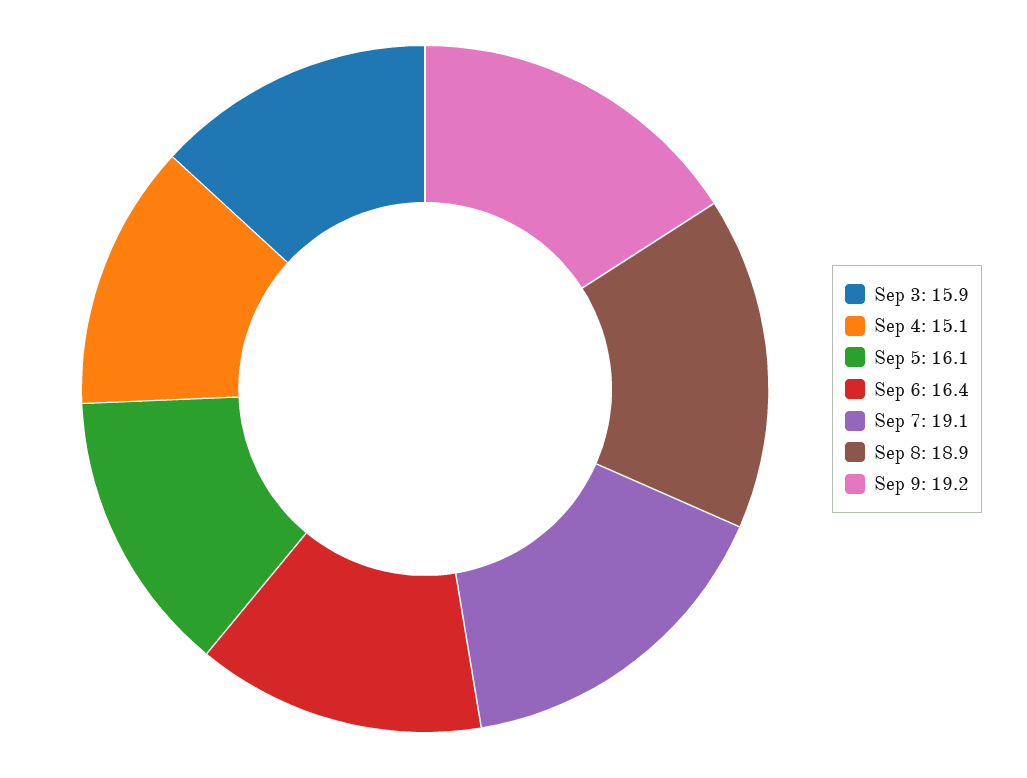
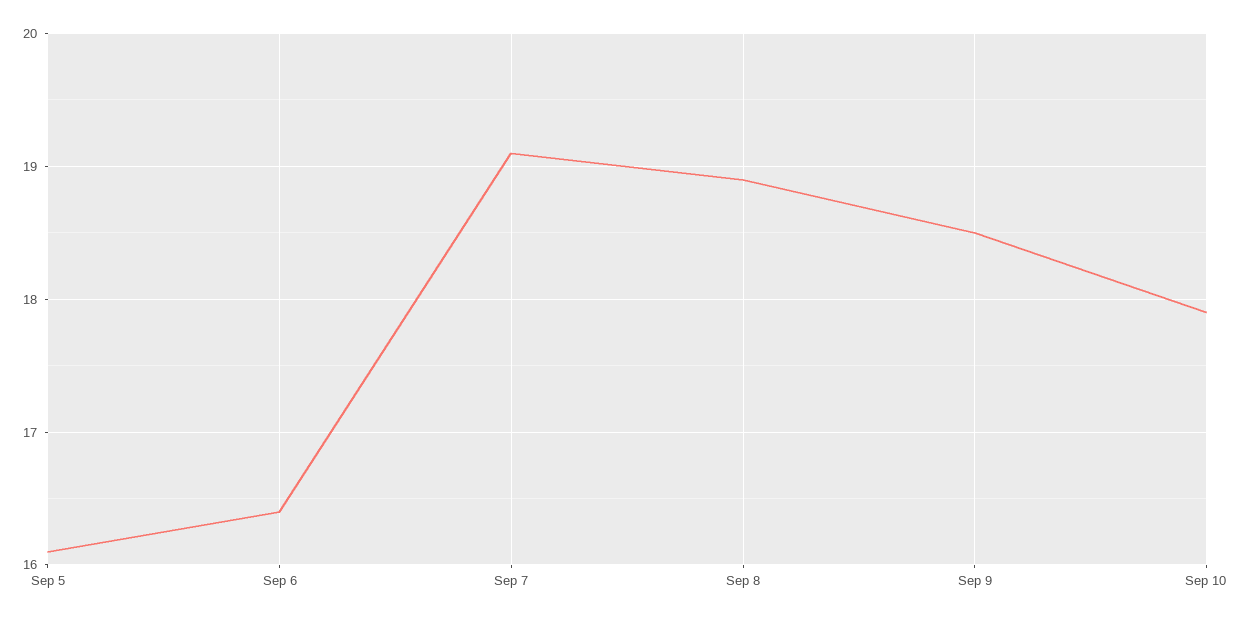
Sep 3: 15.9 -> none
Sep 4: 15.1 -> none
Sep 9: 19.2 -> 18.5
Sep 10: none -> 17.9

